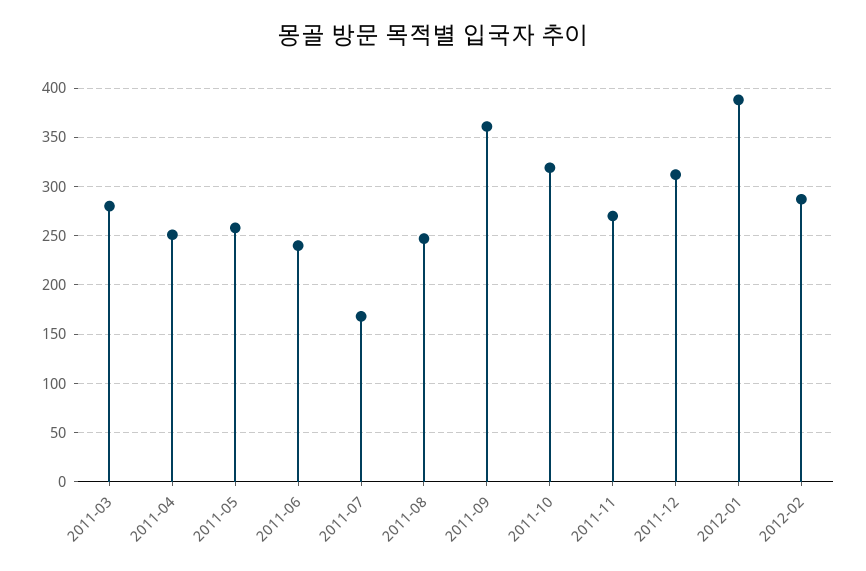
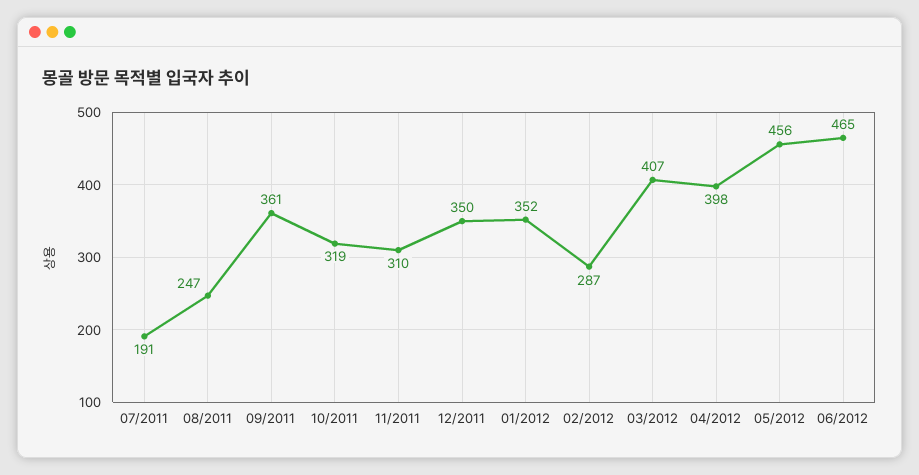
2011-03: 280 -> none
2011-04: 250 -> none
2011-05: 260 -> none
2011-06: 240 -> none
2011-07: 170 -> 191
2011-11: 270 -> 310
2011-12: 310 -> 350
2012-01: 390 -> 352
03/2012: none -> 407
04/2012: none -> 398
05/2012: none -> 456
06/2012: none -> 465

